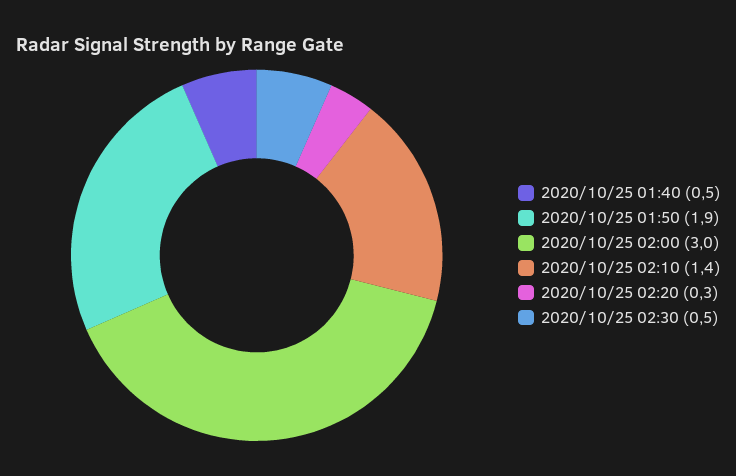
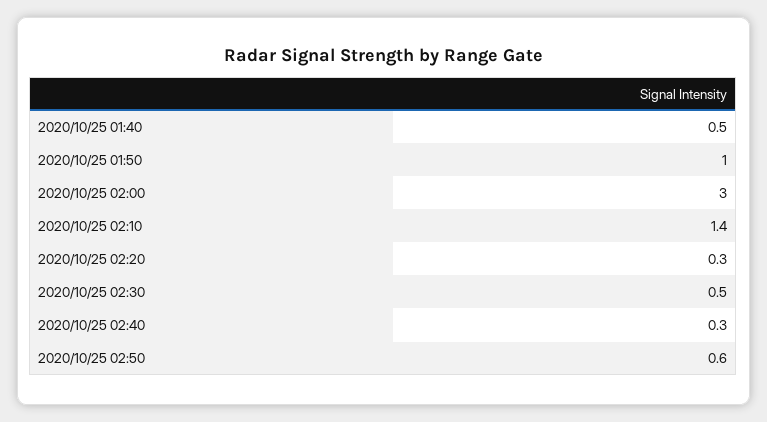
2020/10/25 01:50: 1.9 -> 1
2020/10/25 02:40: none -> 0.3
2020/10/25 02:50: none -> 0.6

